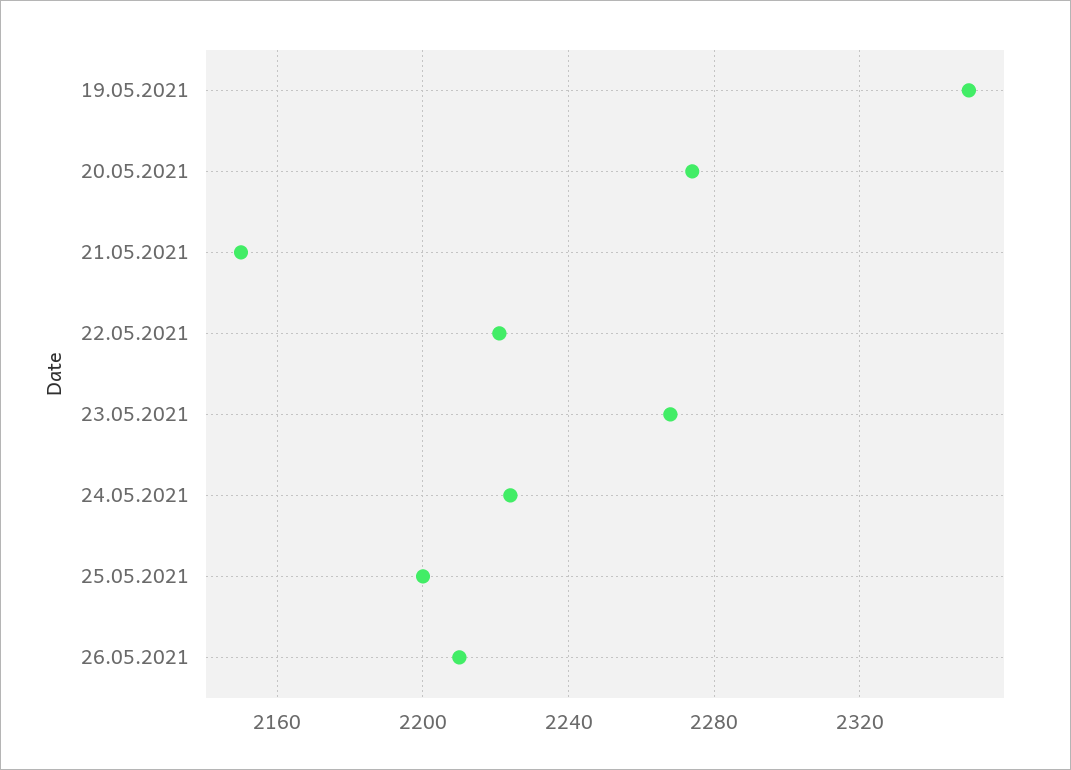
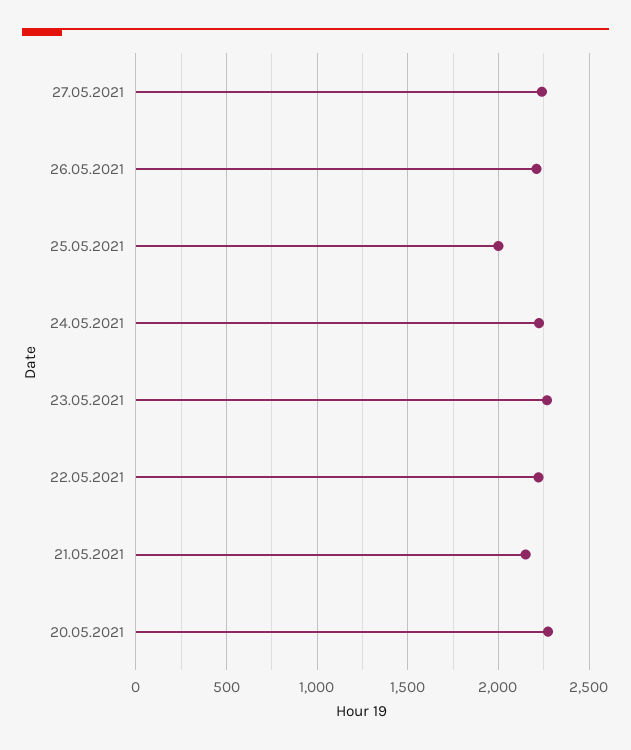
19.05.2021: 2350 -> none
25.05.2021: 2200 -> 2000
27.05.2021: none -> 2250

